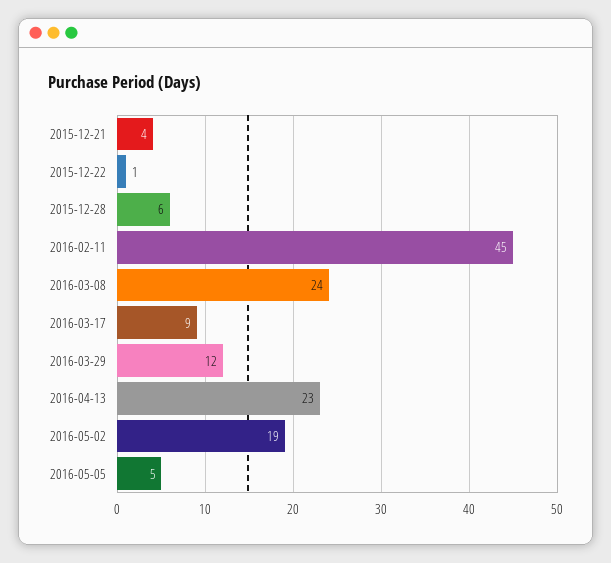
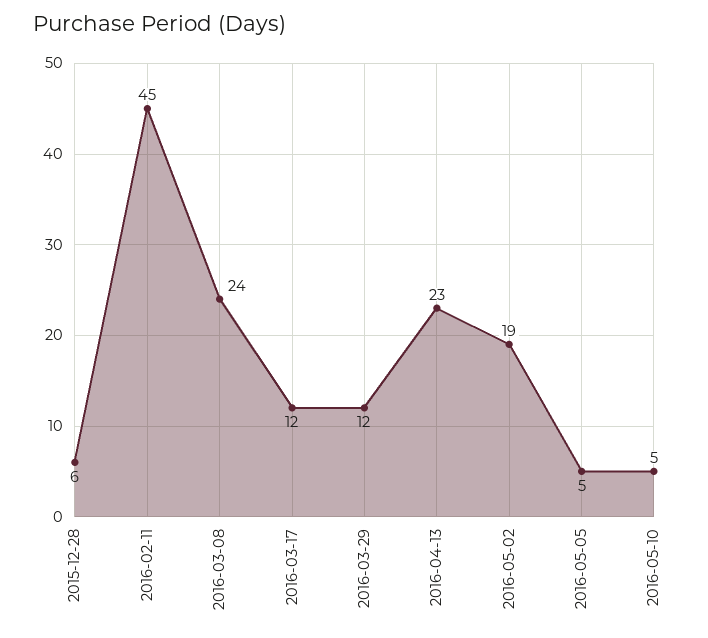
2015-12-21: 4 -> none
2015-12-22: 1 -> none
2016-03-17: 9 -> 12
2016-05-10: none -> 5

